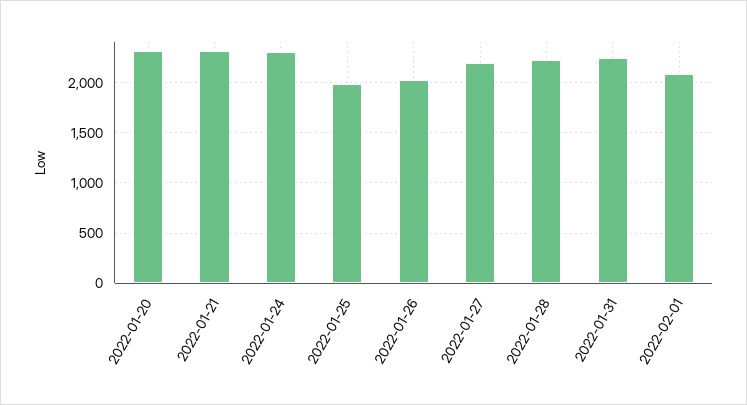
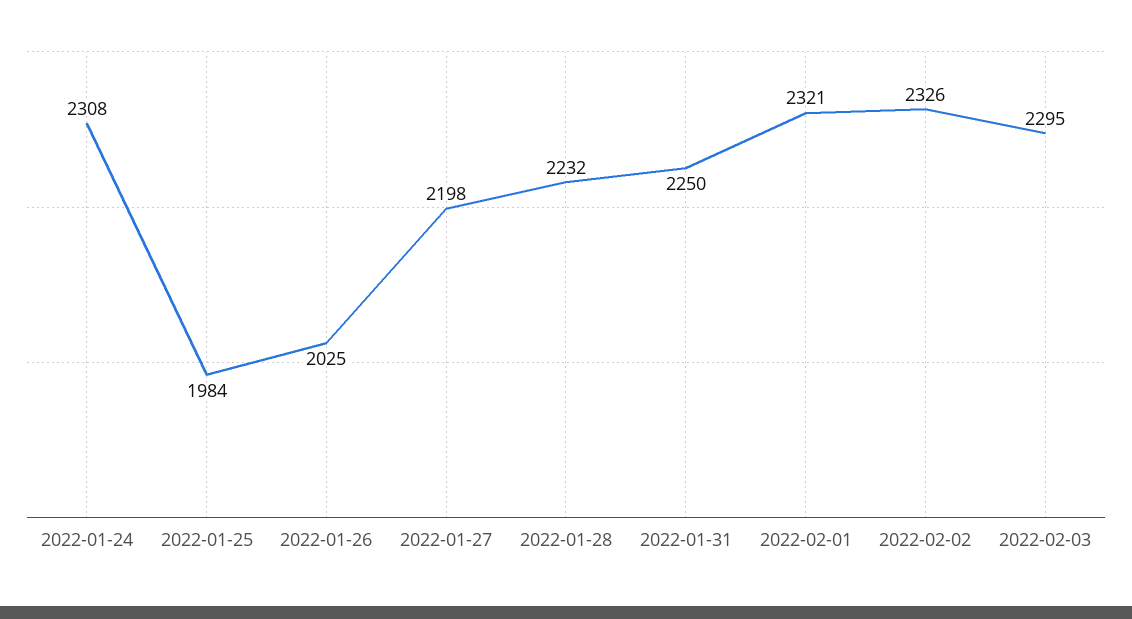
2022-01-20: 2300 -> none
2022-01-21: 2300 -> none
2022-02-01: 2100 -> 2321
2022-02-02: none -> 2326
2022-02-03: none -> 2295

